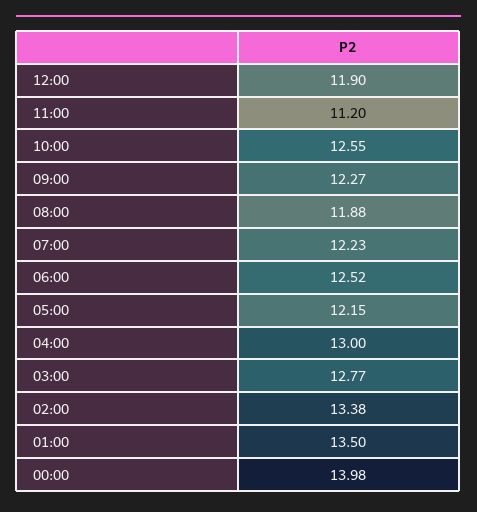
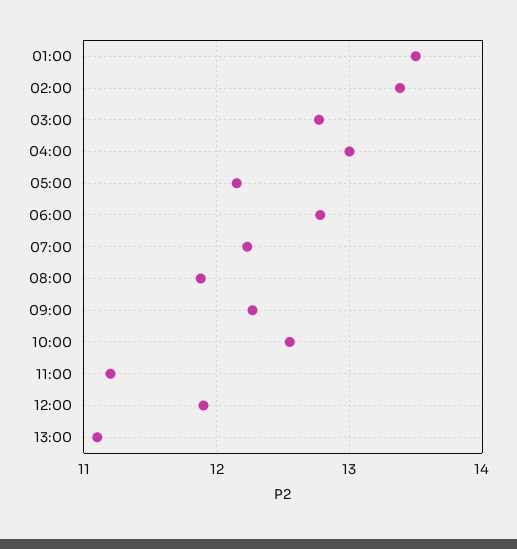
06:00: 12.52 -> 12.8
00:00: 13.98 -> none
13:00: none -> 11.1

